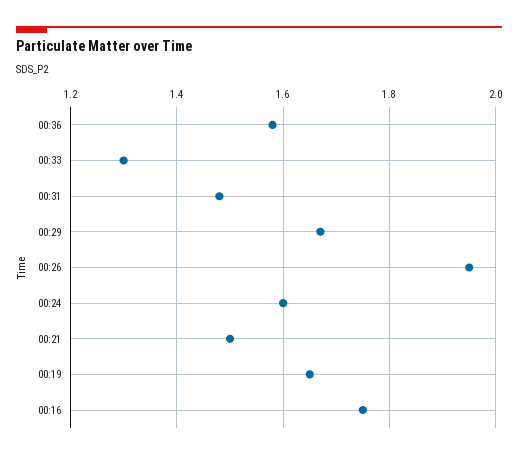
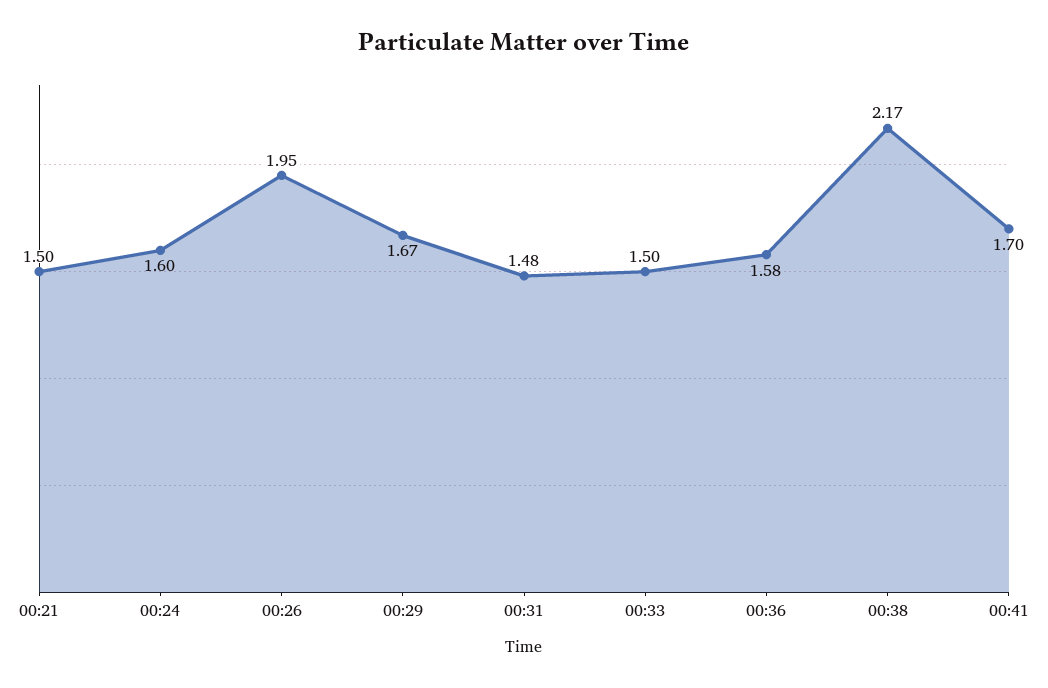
00:33: 1.3 -> 1.5
00:19: 1.65 -> none
00:16: 1.75 -> none
00:38: none -> 2.17
00:41: none -> 1.7

